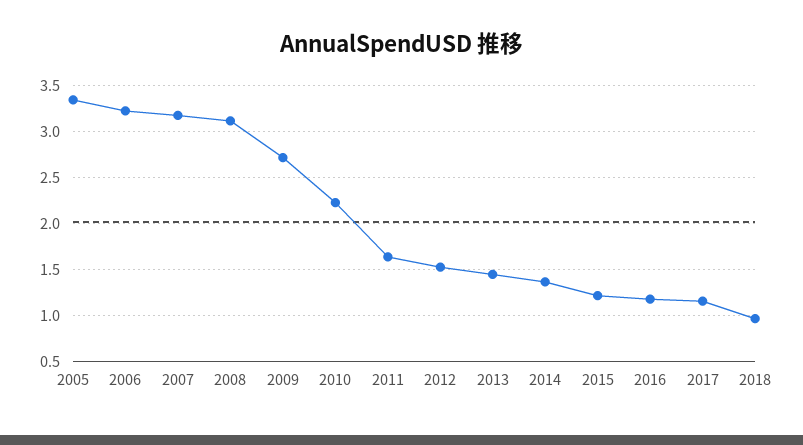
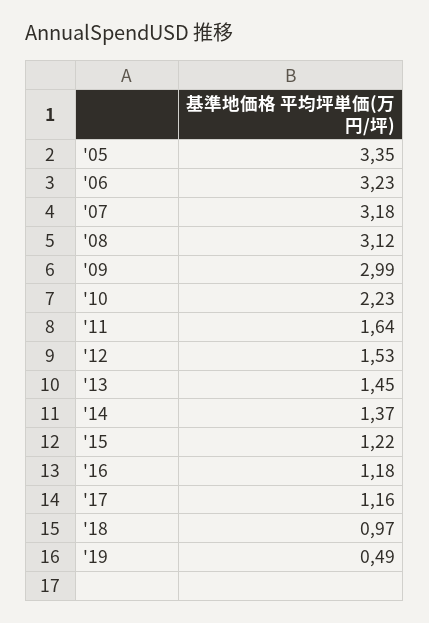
2009: 2.7 -> 2.99
'19: none -> 0.49

